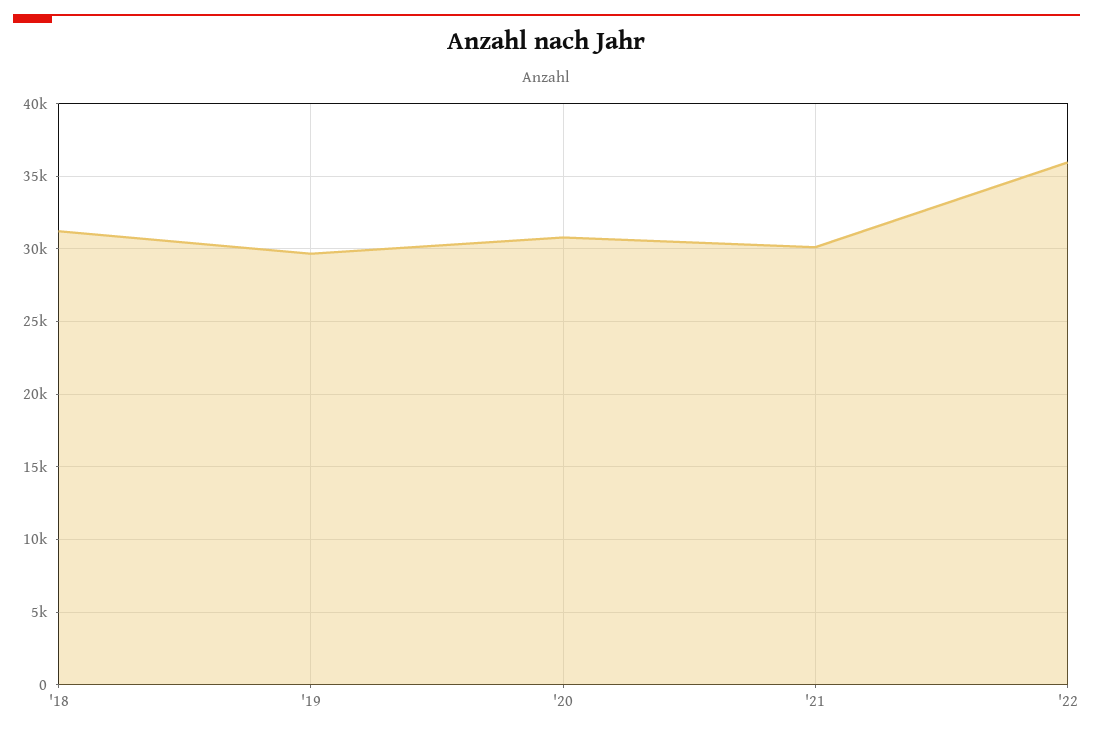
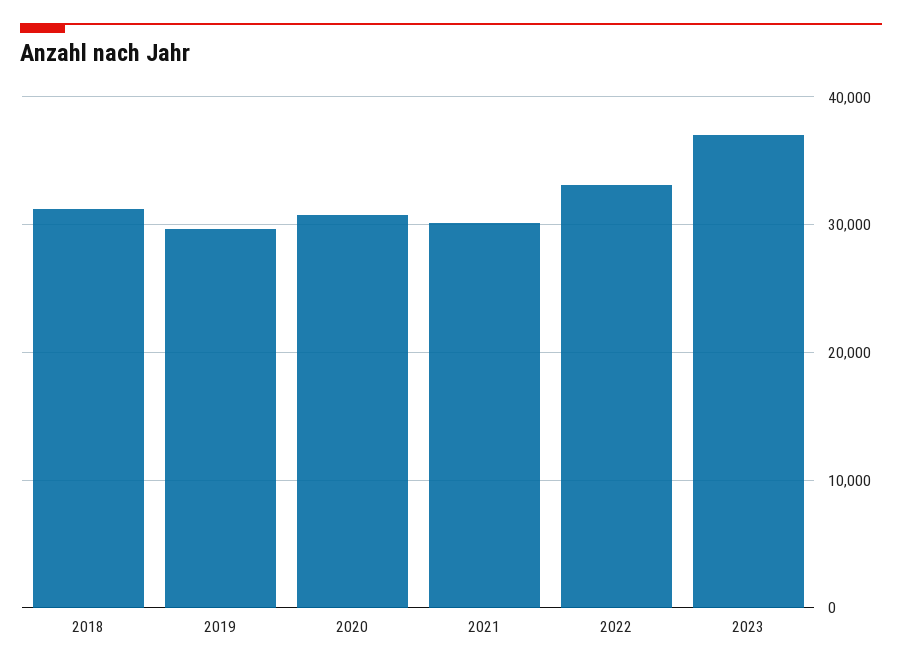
'22: 36000 -> 33000
2023: none -> 37000

